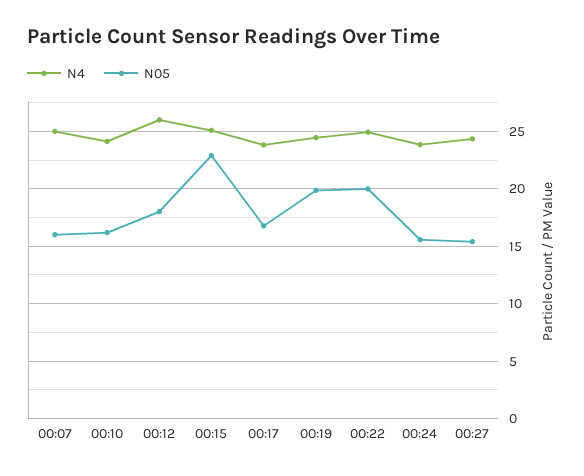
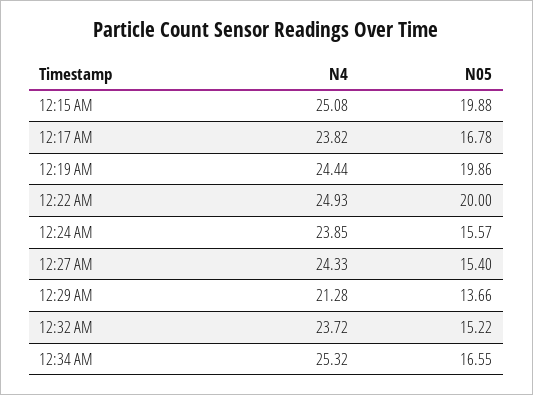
N4, 00:07: 25 -> none
N05, 00:07: 16 -> none
N4, 00:10: 24 -> none
N05, 00:10: 16 -> none
N4, 00:12: 26 -> none
N05, 00:12: 18 -> none
N05, 00:15: 23 -> 19.88
N4, 12:29 AM: none -> 21.28
N05, 12:29 AM: none -> 13.66
N4, 12:32 AM: none -> 23.72
N05, 12:32 AM: none -> 15.22
N4, 12:34 AM: none -> 25.32
N05, 12:34 AM: none -> 16.55

